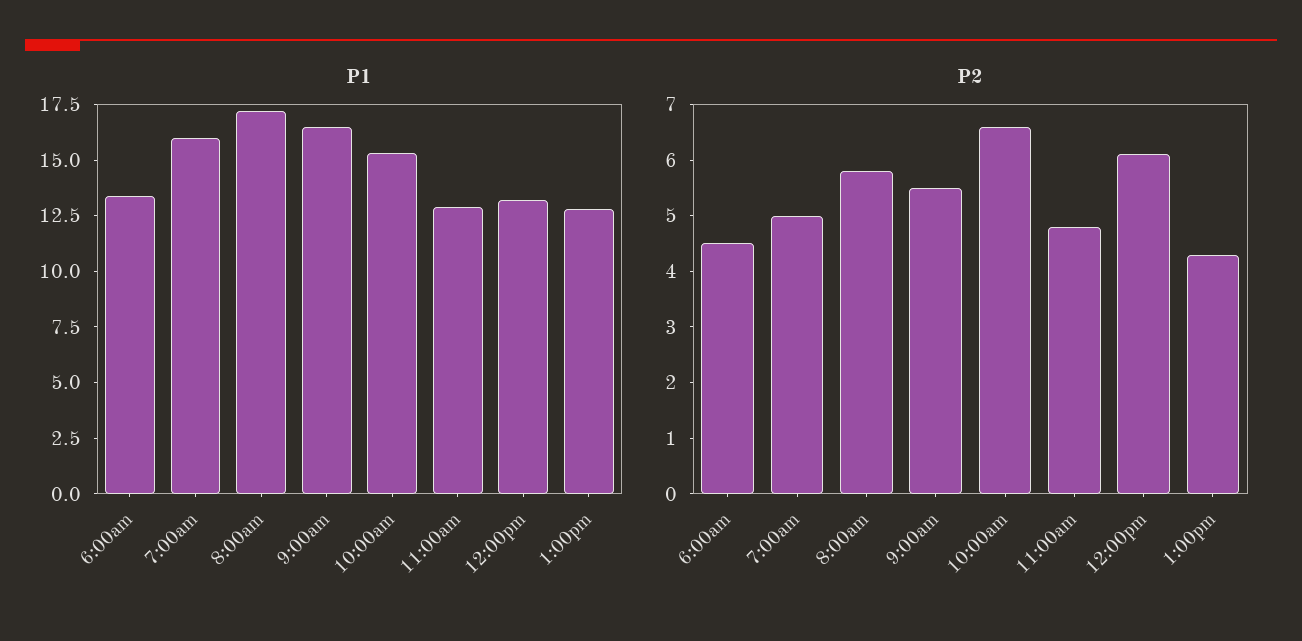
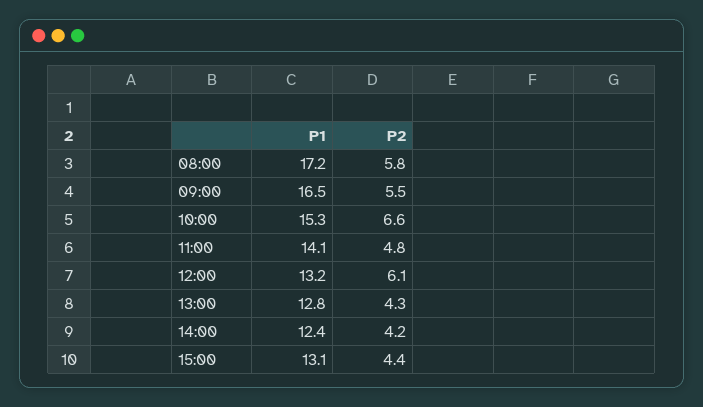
P1, 6:00am: 13.5 -> none
P1, 7:00am: 16 -> none
P1, 11:00am: 13 -> 14.1
P2, 6:00am: 4.5 -> none
P2, 7:00am: 5 -> none
P1, 14:00: none -> 12.4
P2, 14:00: none -> 4.2
P1, 15:00: none -> 13.1
P2, 15:00: none -> 4.4

